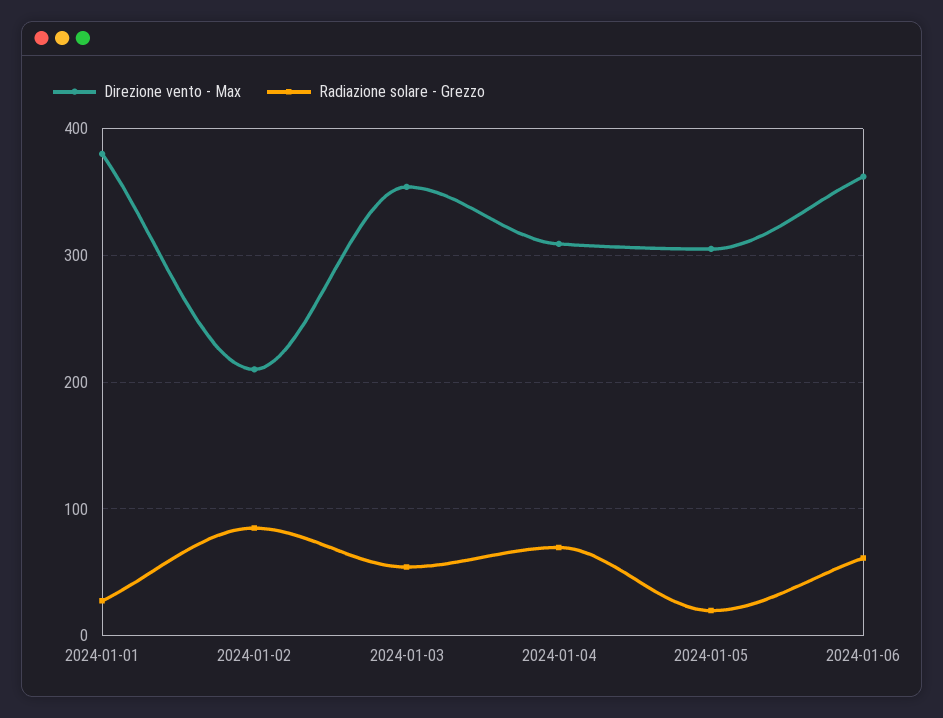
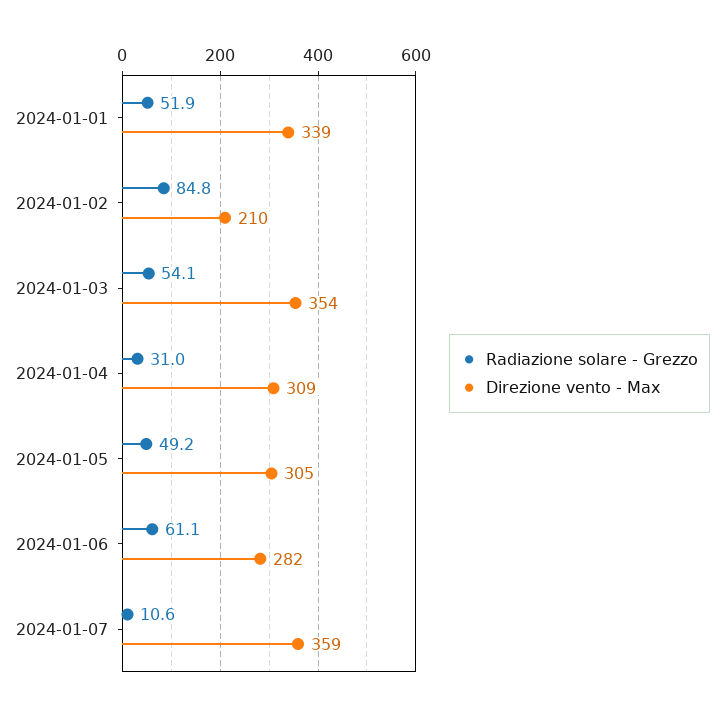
Direzione vento - Max, 2024-01-01: 380 -> 339
Radiazione solare - Grezzo, 2024-01-01: 30 -> 51.9
Radiazione solare - Grezzo, 2024-01-04: 70 -> 31
Radiazione solare - Grezzo, 2024-01-05: 20 -> 49.2
Direzione vento - Max, 2024-01-06: 360 -> 282
Radiazione solare - Grezzo, 2024-01-07: none -> 10.6
Direzione vento - Max, 2024-01-07: none -> 359

